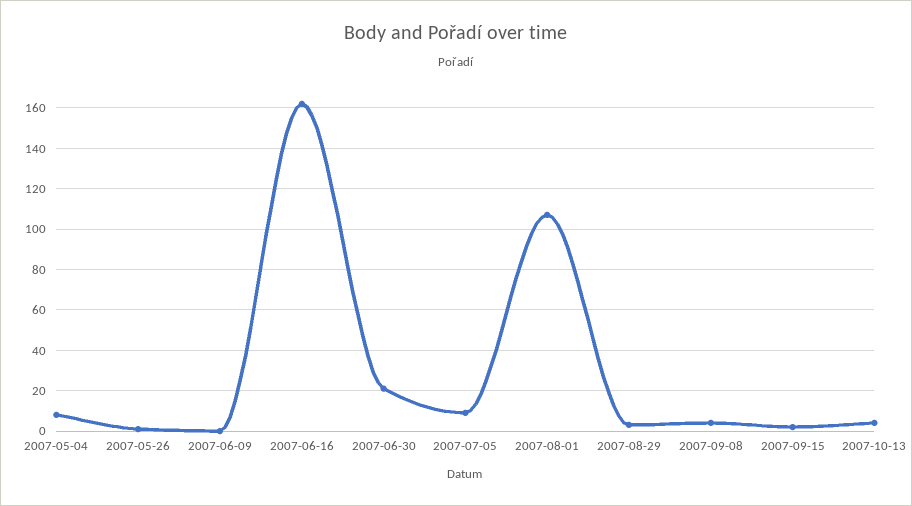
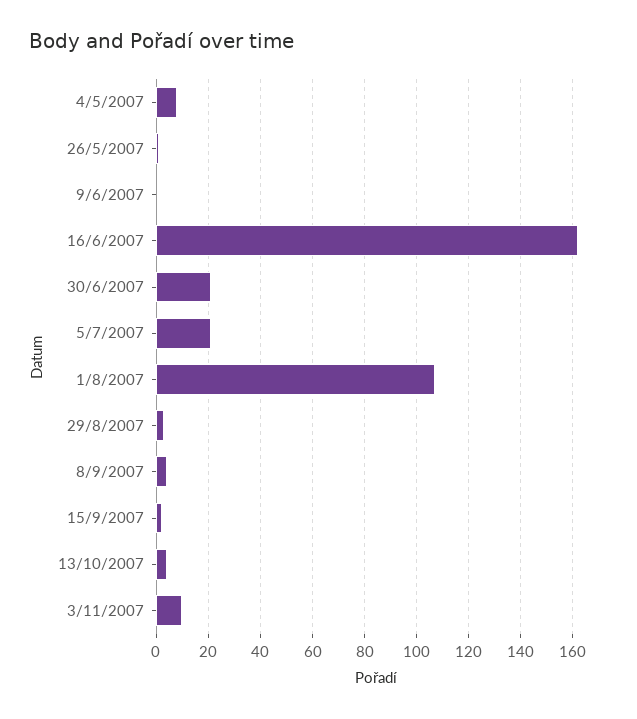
2007-07-05: 10 -> 20
3/11/2007: none -> 10

